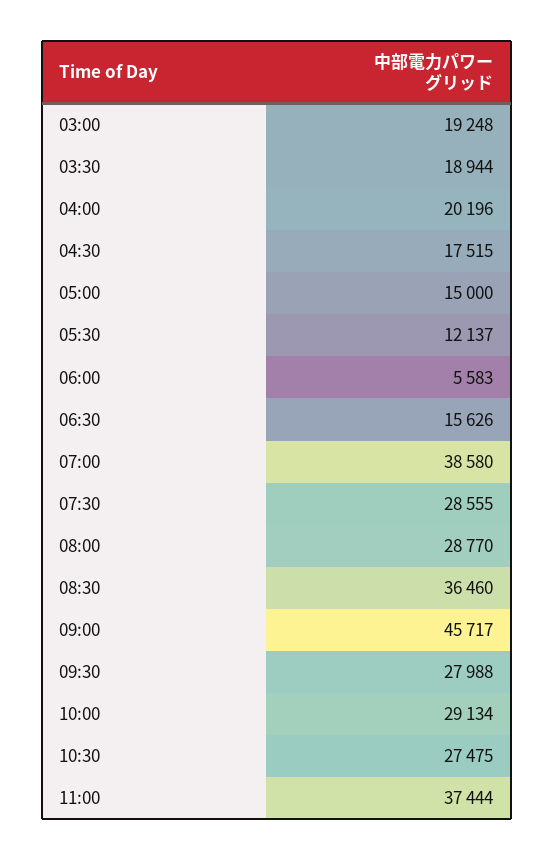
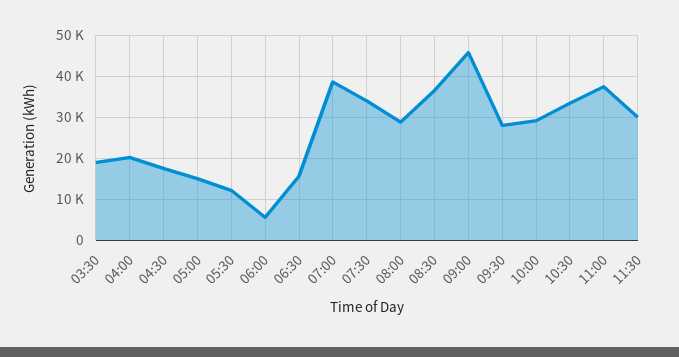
03:00: 19248 -> none
07:30: 28555 -> 34000
10:30: 27475 -> 34000
11:30: none -> 30000

